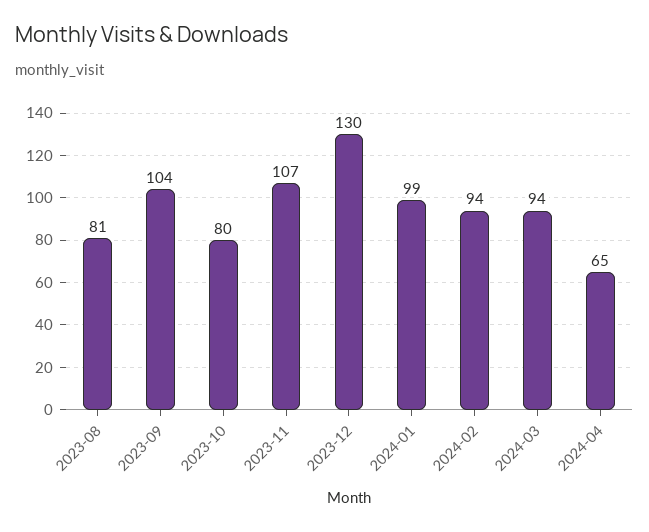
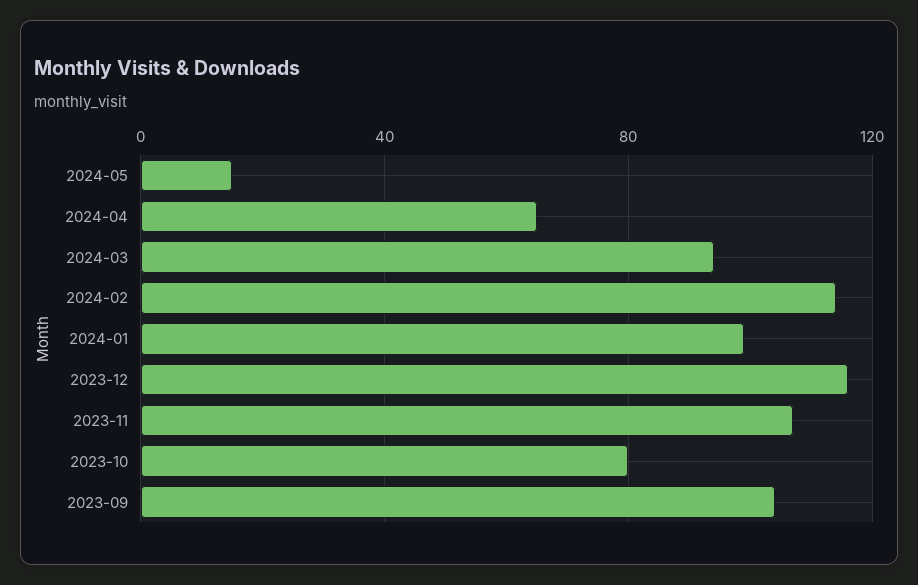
2023-08: 81 -> none
2023-12: 130 -> 115
2024-02: 94 -> 115
2024-05: none -> 15

